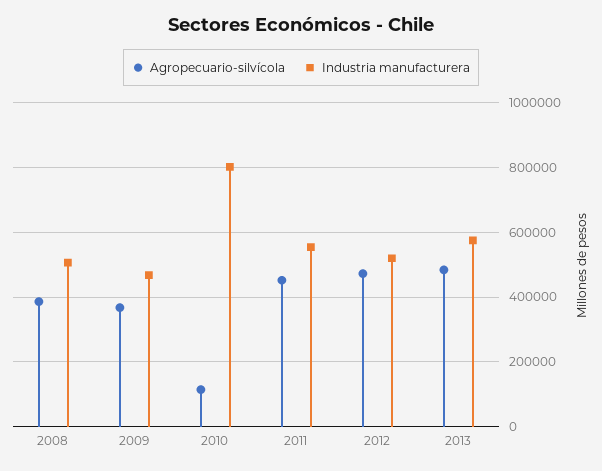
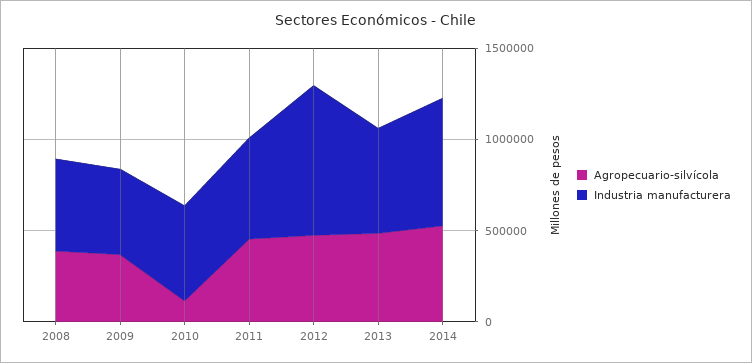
Industria manufacturera, 2010: 800000 -> 500000
Industria manufacturera, 2012: 520000 -> 800000
Agropecuario-silvícola, 2014: none -> 500000
Industria manufacturera, 2014: none -> 700000

